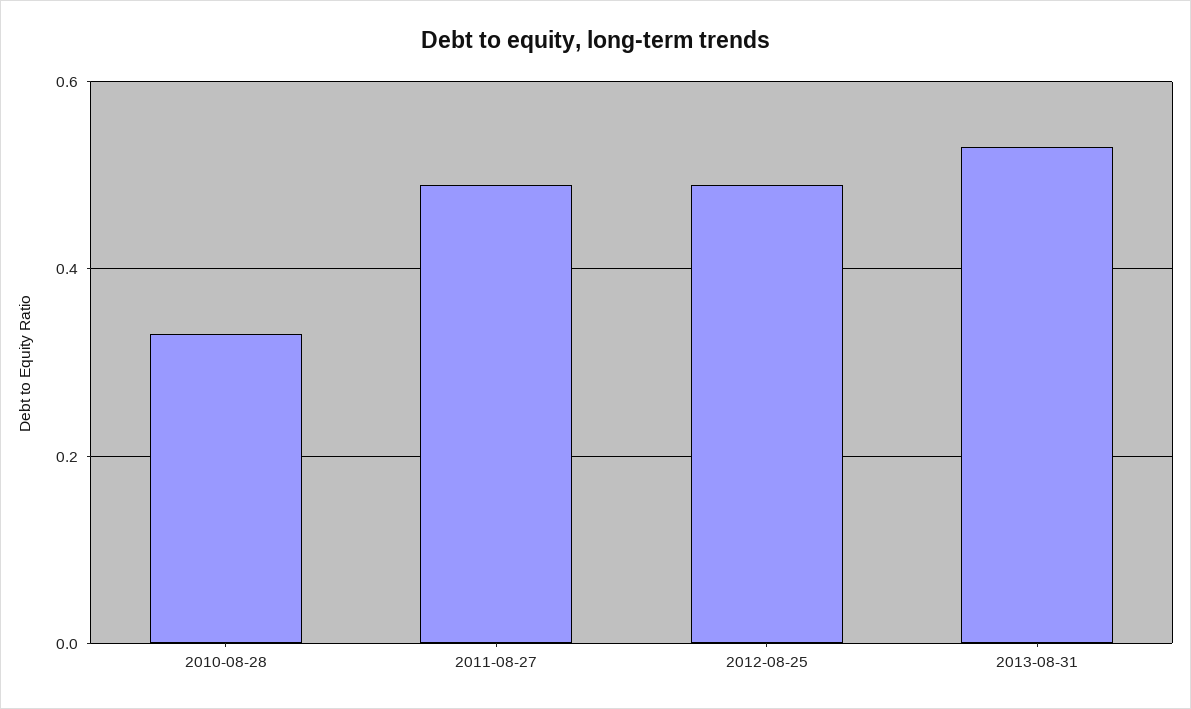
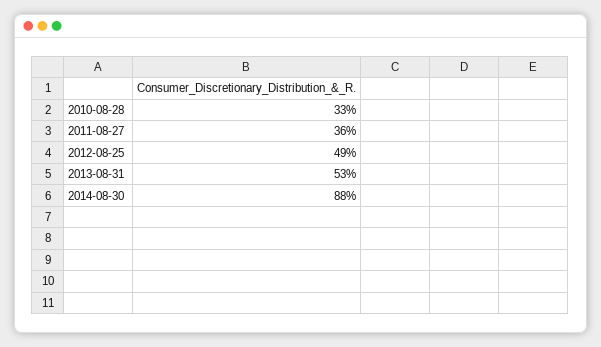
2011-08-27: 0.5 -> 0.36
2014-08-30: none -> 0.88

